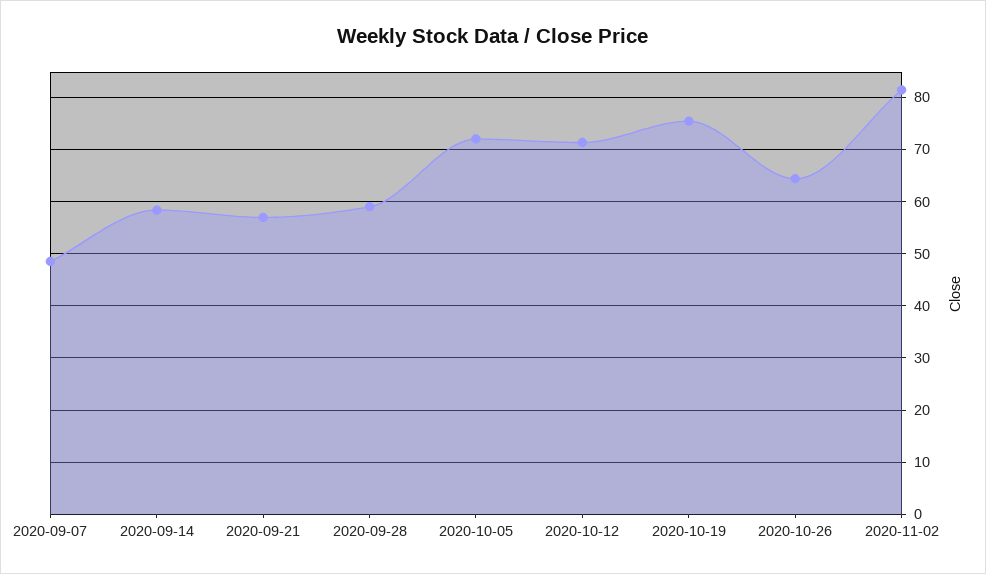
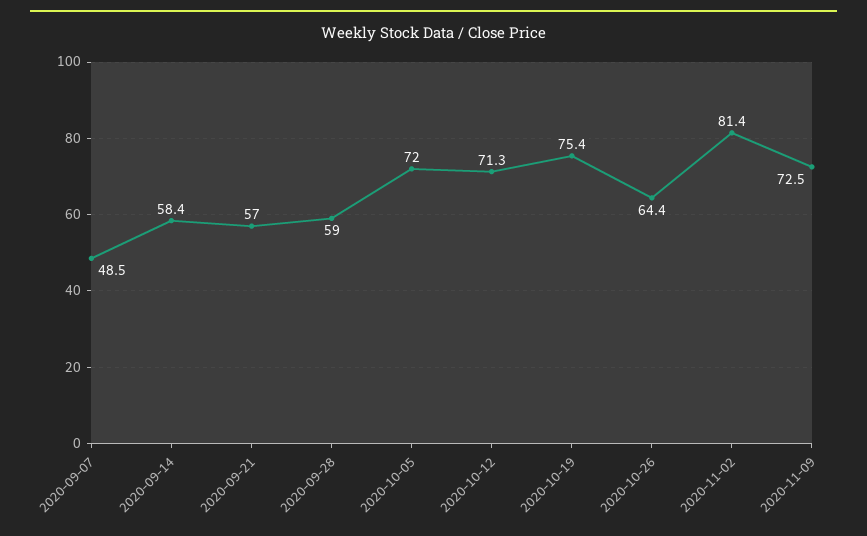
2020-11-09: none -> 72.5

